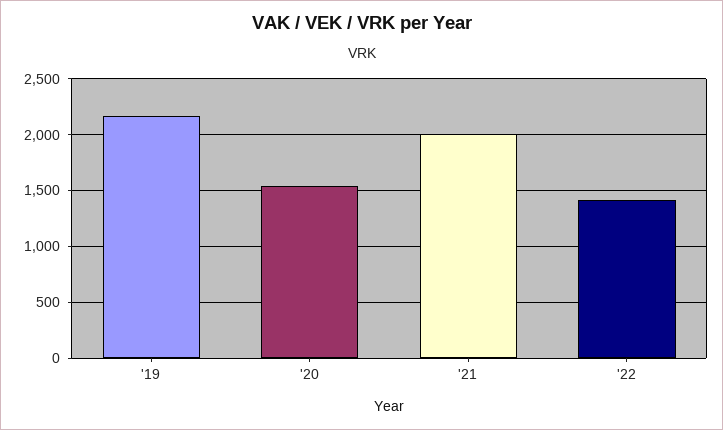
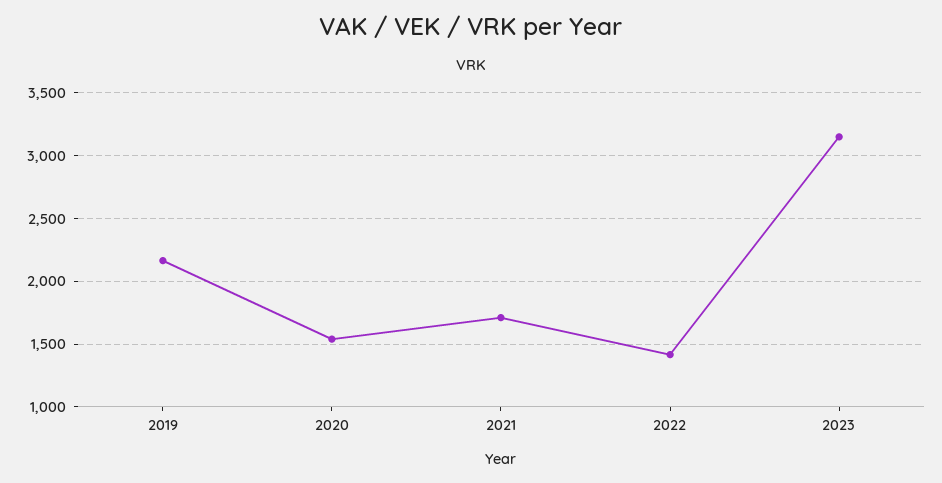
'21: 2000 -> 1700
2023: none -> 3150

